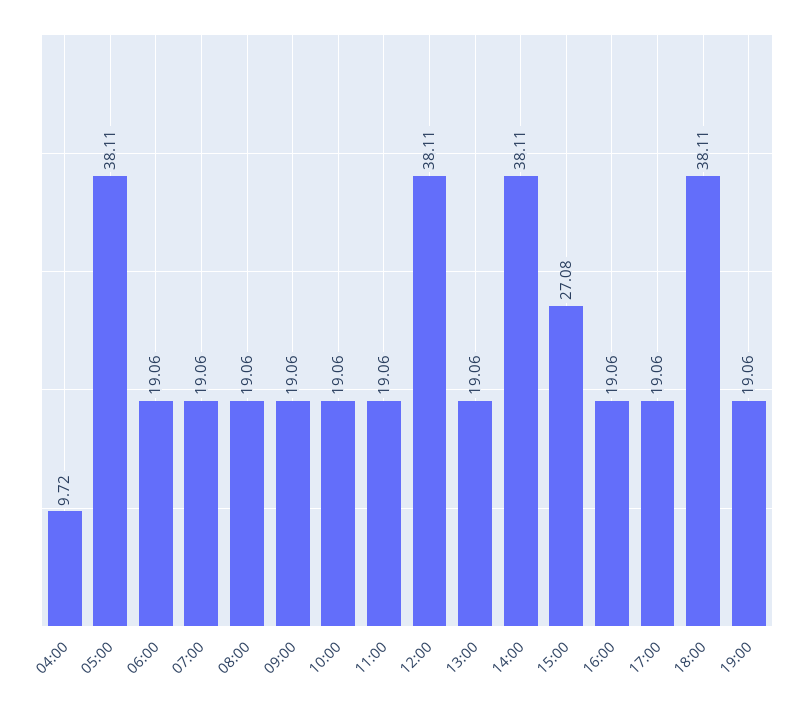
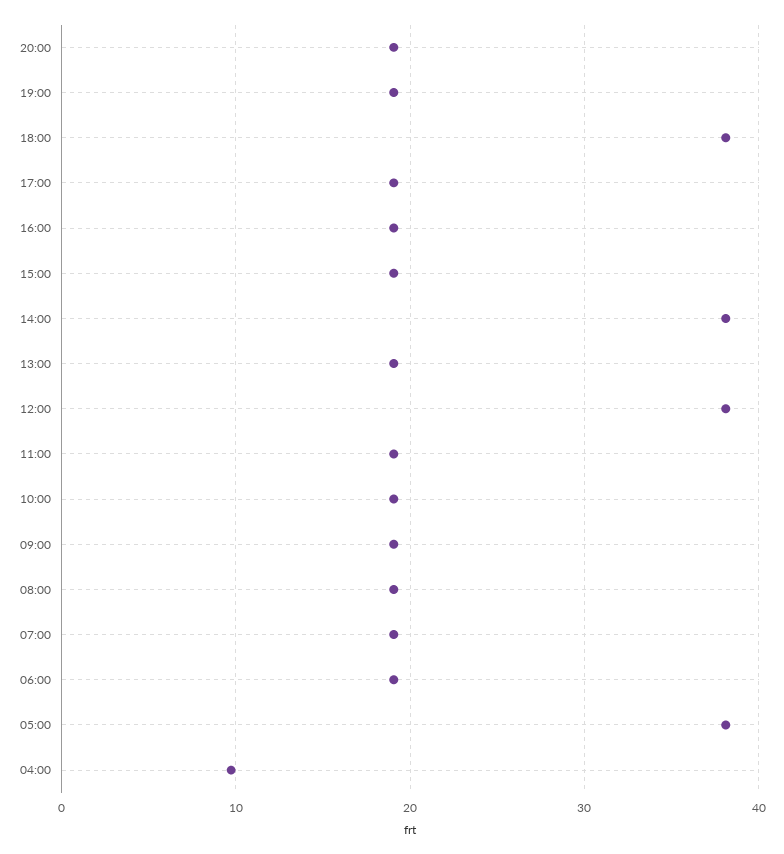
15:00: 27.08 -> 19
20:00: none -> 19

